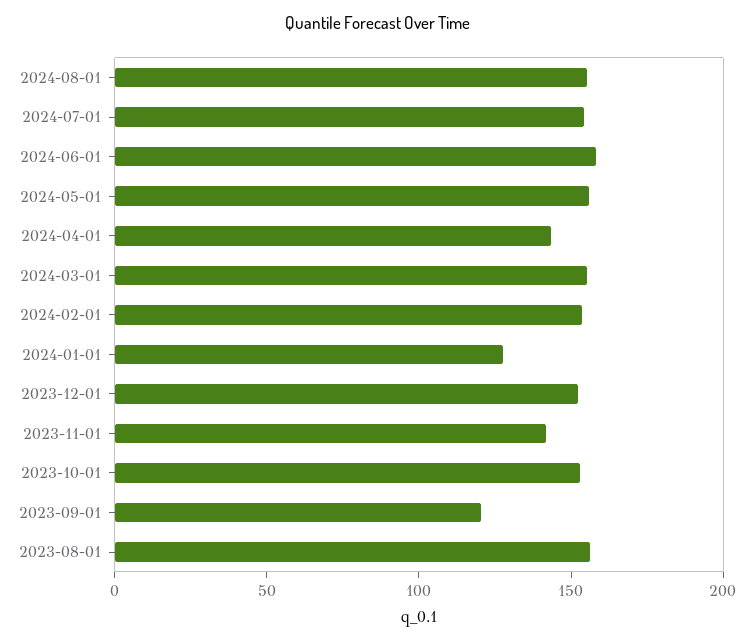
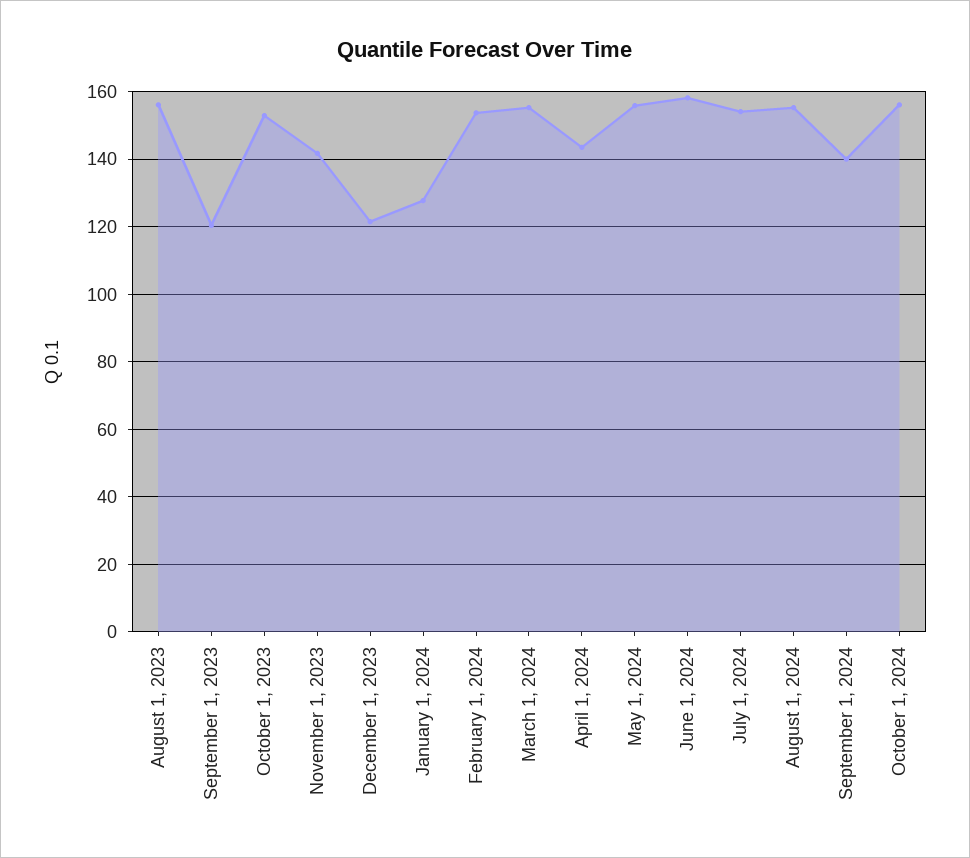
2023-12-01: 150 -> 122
September 1, 2024: none -> 140
October 1, 2024: none -> 156

